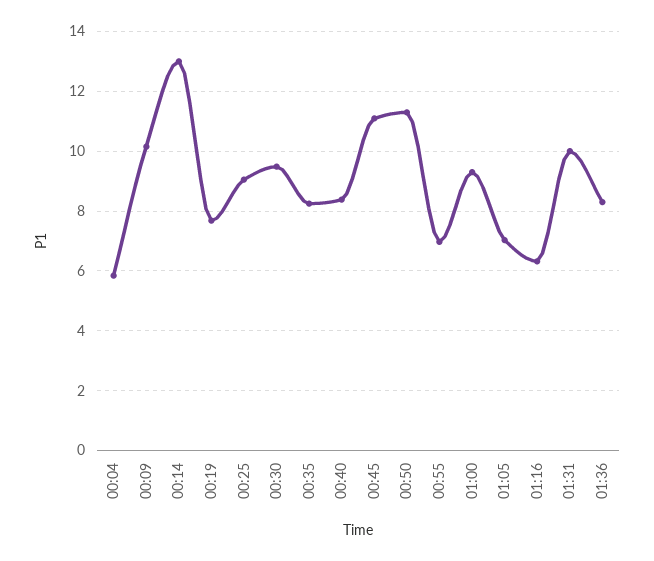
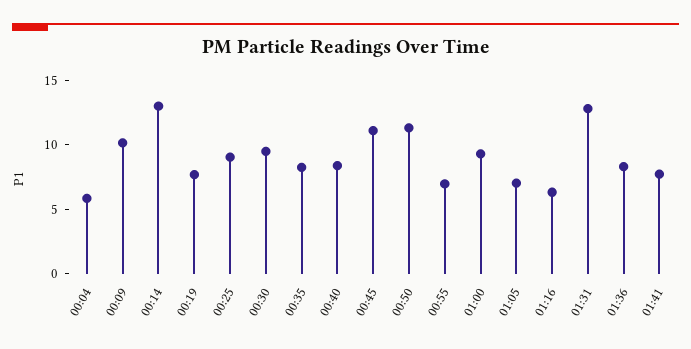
01:31: 10 -> 13
01:41: none -> 8

